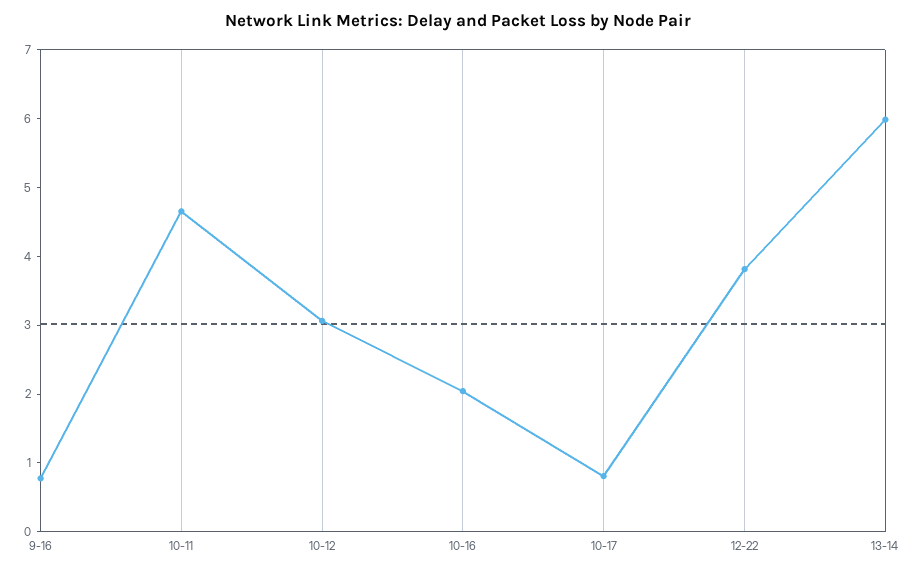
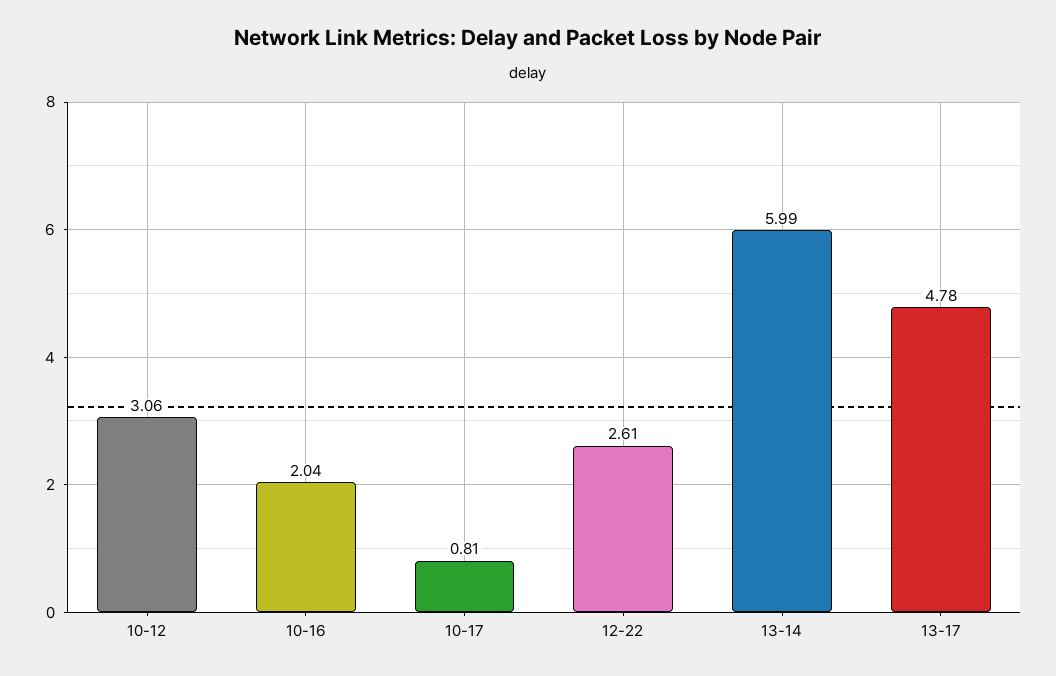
9-16: 0.8 -> none
10-11: 4.6 -> none
12-22: 3.8 -> 2.61
13-17: none -> 4.78

